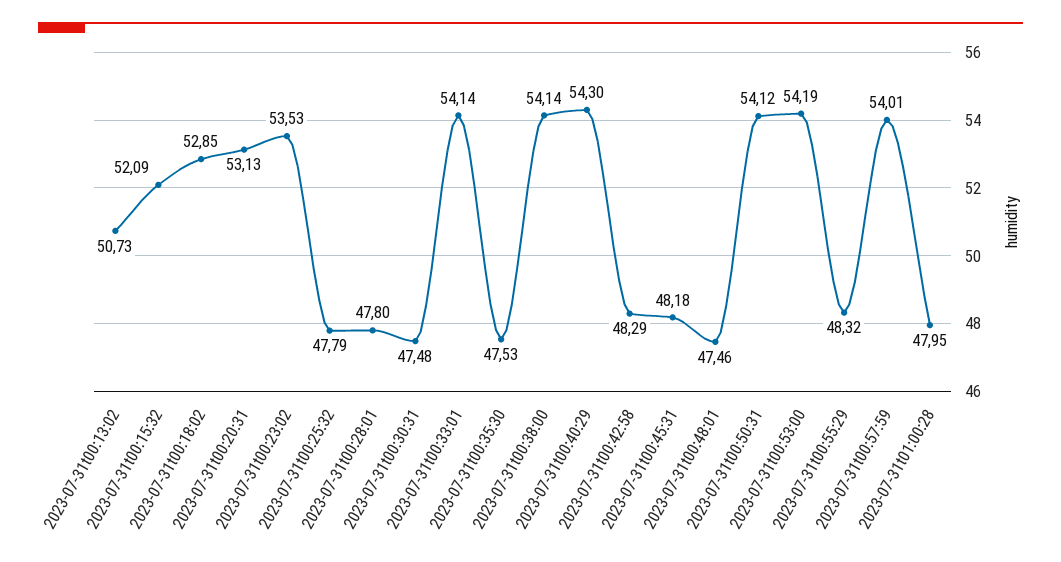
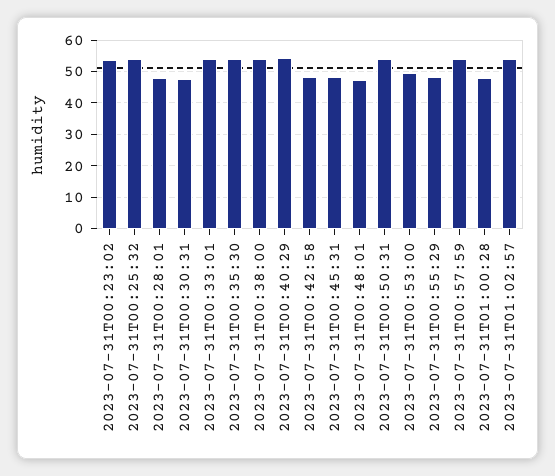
2023-07-31t00:13:02: 50.73 -> none
2023-07-31t00:15:32: 52.09 -> none
2023-07-31t00:18:02: 52.85 -> none
2023-07-31t00:20:31: 53.13 -> none
2023-07-31t00:25:32: 47.79 -> 54
2023-07-31t00:35:30: 47.53 -> 54
2023-07-31t00:53:00: 54.19 -> 50
2023-07-31T01:02:57: none -> 54

